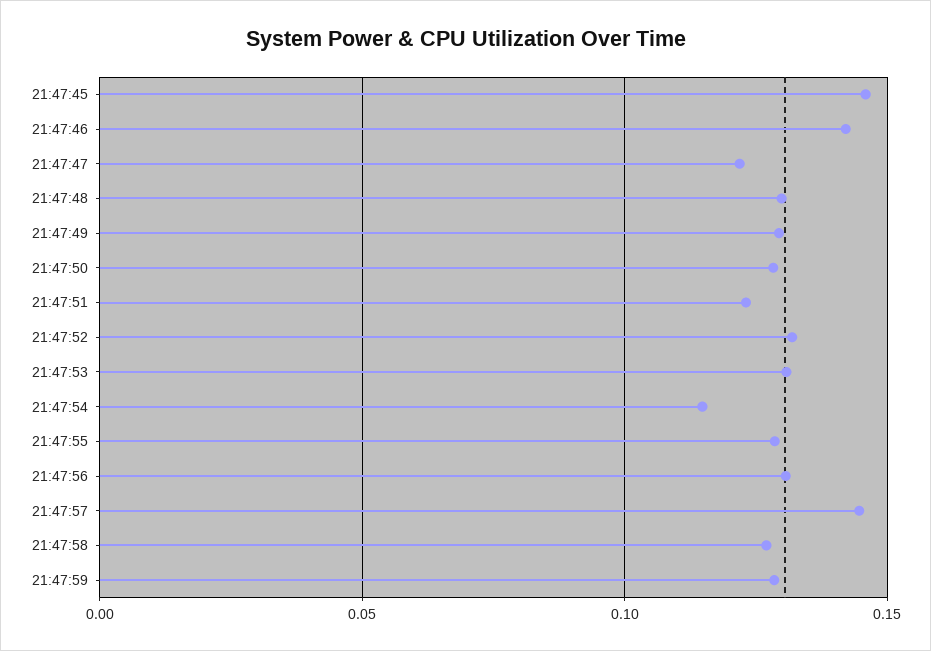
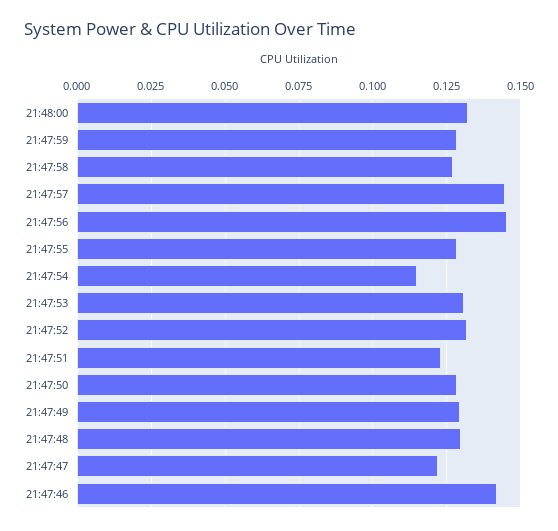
21:47:45: 0.145 -> none
21:47:56: 0.13 -> 0.145
21:48:00: none -> 0.1325

